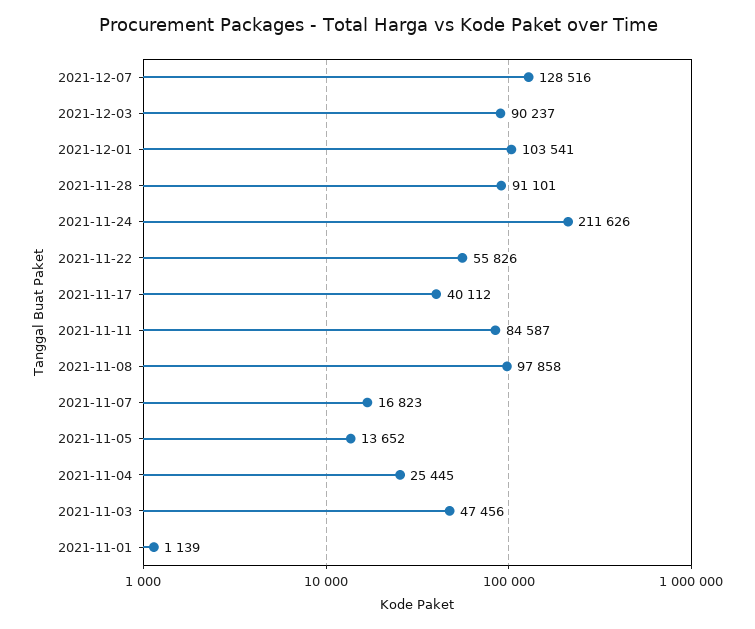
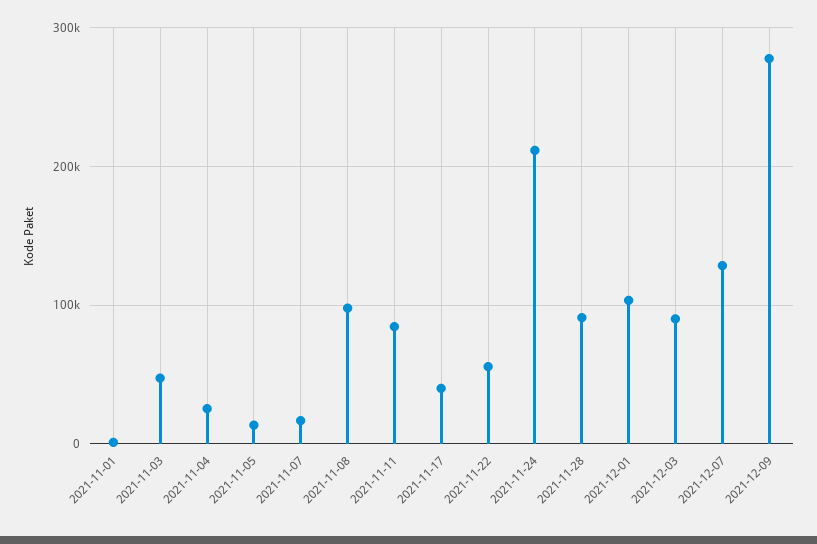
2021-12-09: none -> 280000

